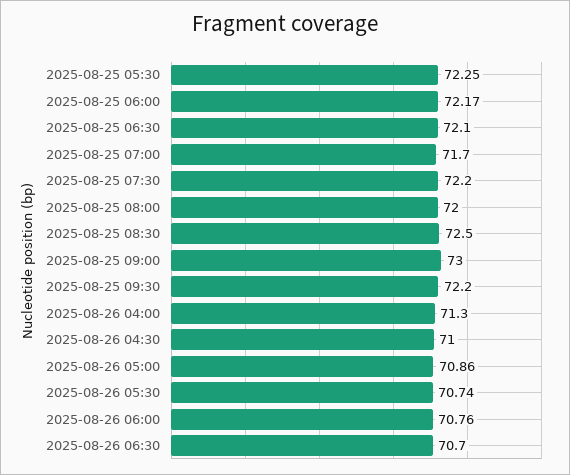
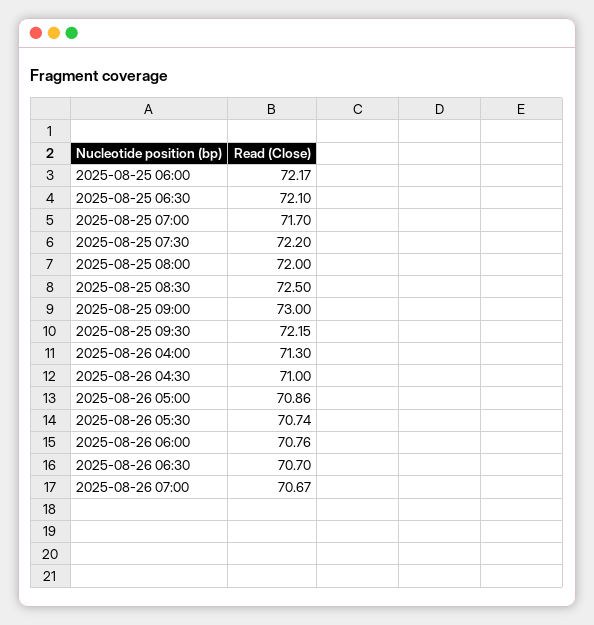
2025-08-25 05:30: 72.25 -> none
2025-08-25 09:30: 72.2 -> 72.15
2025-08-26 07:00: none -> 70.67

